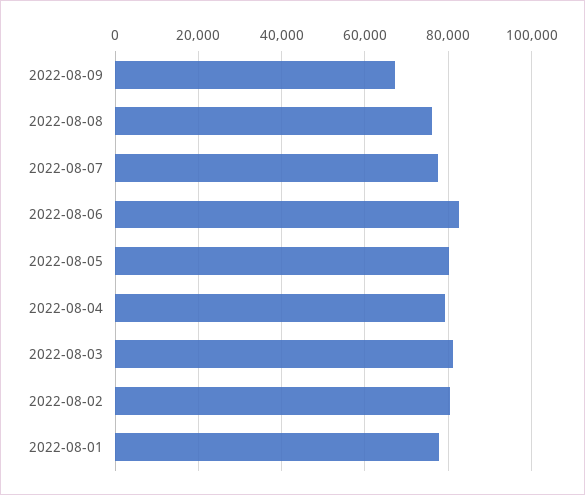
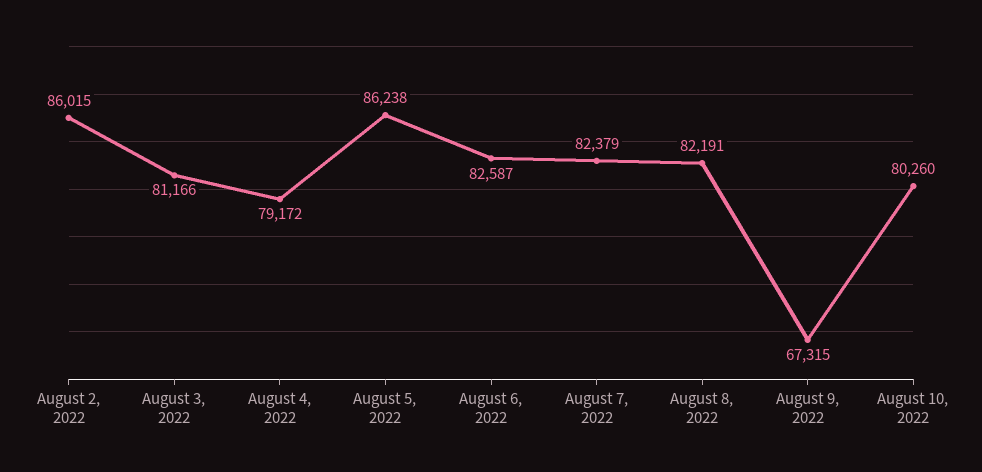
2022-08-08: 76000 -> 82191
2022-08-07: 78000 -> 82379
2022-08-05: 80000 -> 86238
2022-08-02: 80000 -> 86015
2022-08-01: 78000 -> none
August 10, 2022: none -> 80260

